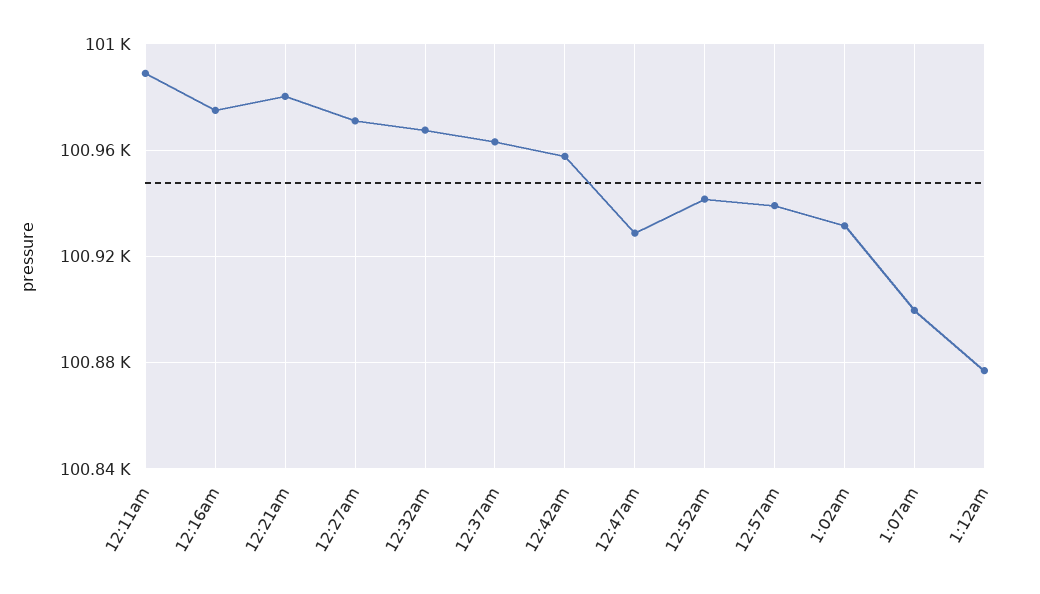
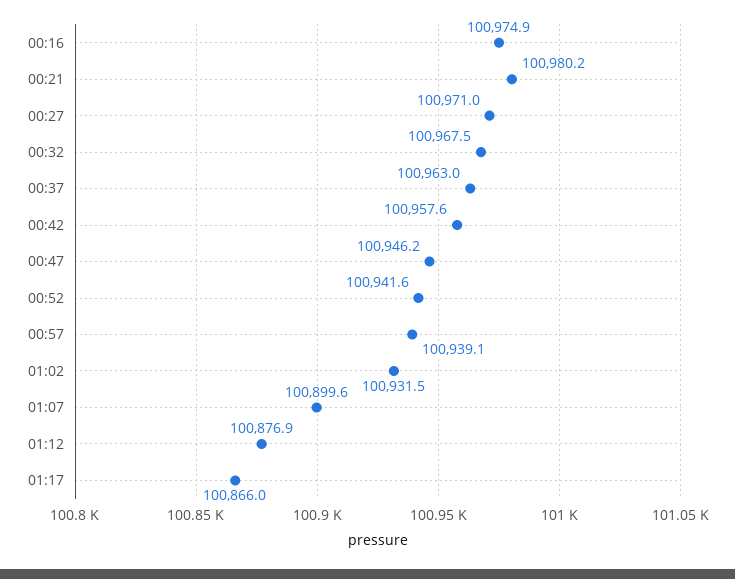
12:11am: 100990 -> none
12:47am: 100930 -> 100946.2
01:17: none -> 100866

